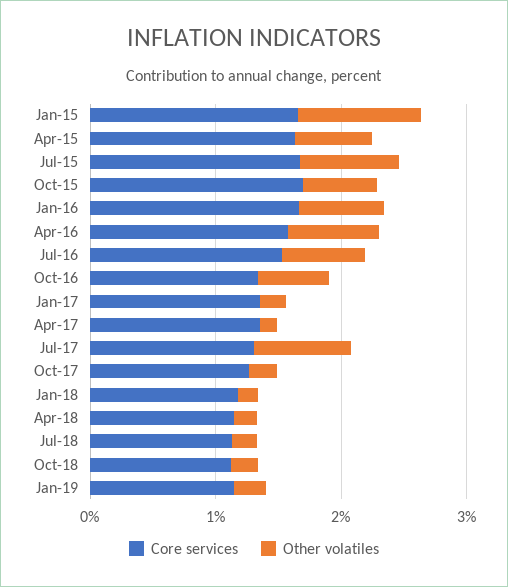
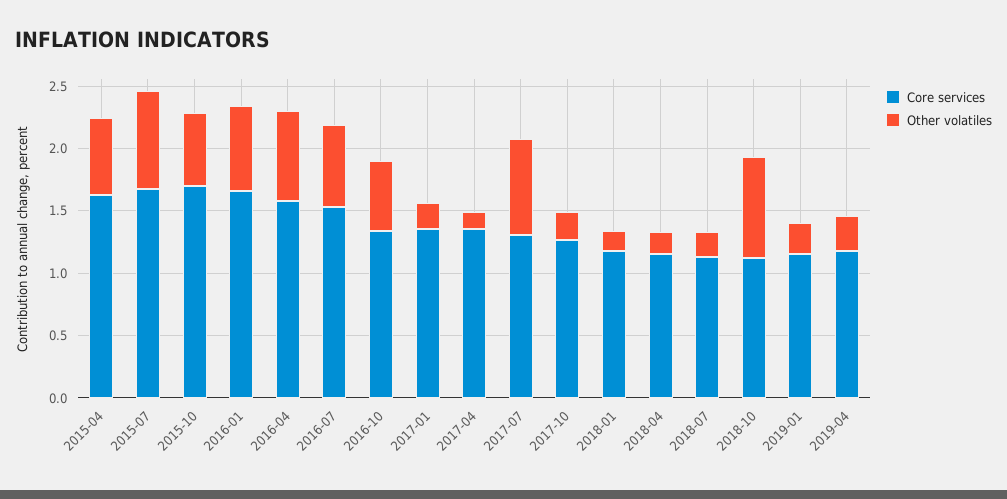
Core services, Jan-15: 1.6 -> none
Other volatiles, Jan-15: 1 -> none
Other volatiles, Oct-18: 0.2 -> 0.8
Core services, 2019-04: none -> 1.2
Other volatiles, 2019-04: none -> 0.3

